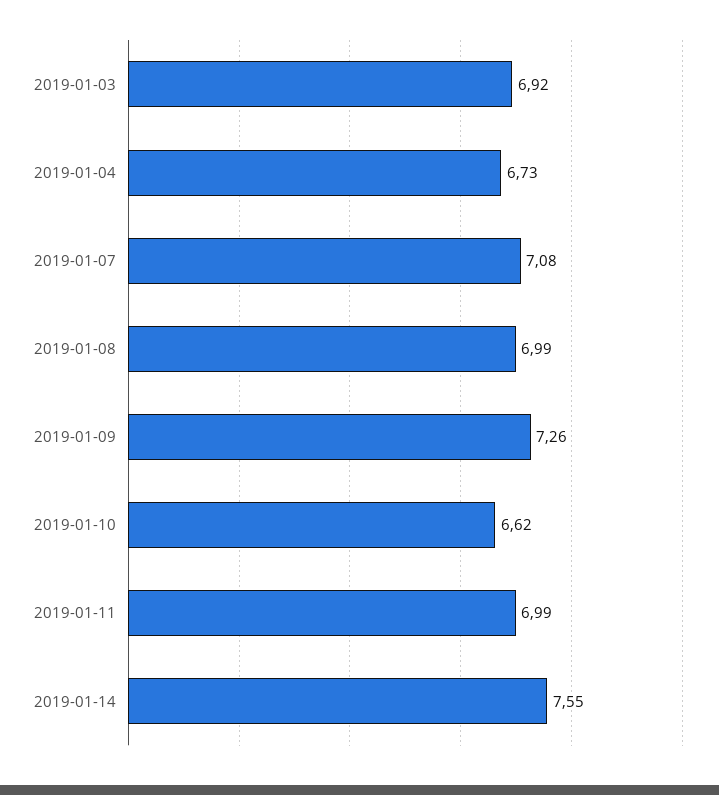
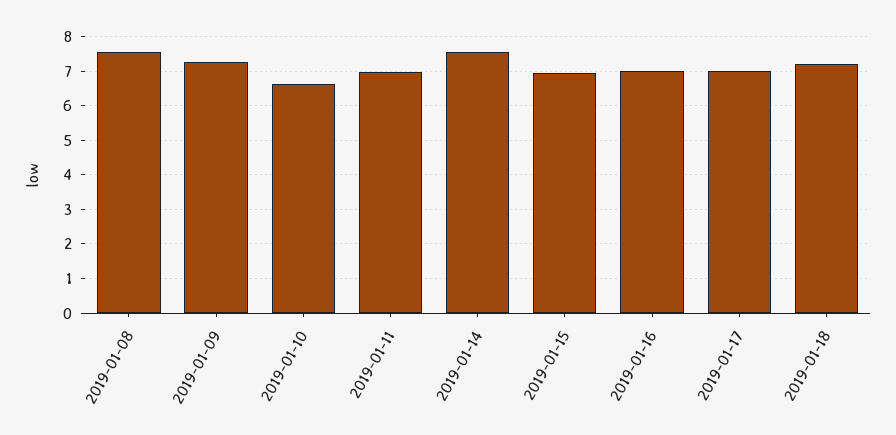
2019-01-03: 6.92 -> none
2019-01-04: 6.73 -> none
2019-01-07: 7.08 -> none
2019-01-08: 6.99 -> 7.6
2019-01-15: none -> 7
2019-01-16: none -> 7
2019-01-17: none -> 7
2019-01-18: none -> 7.2

